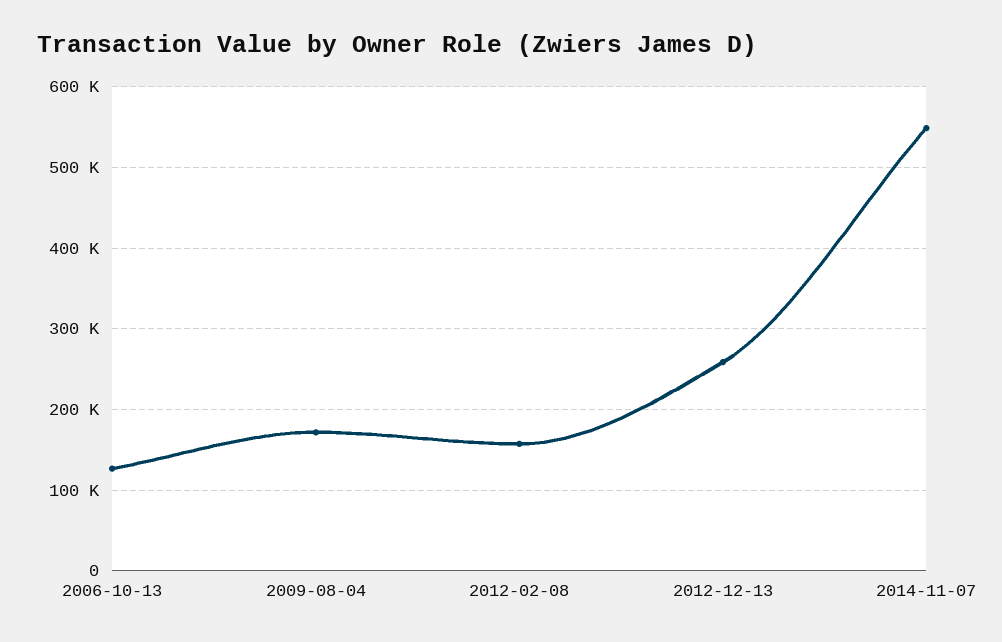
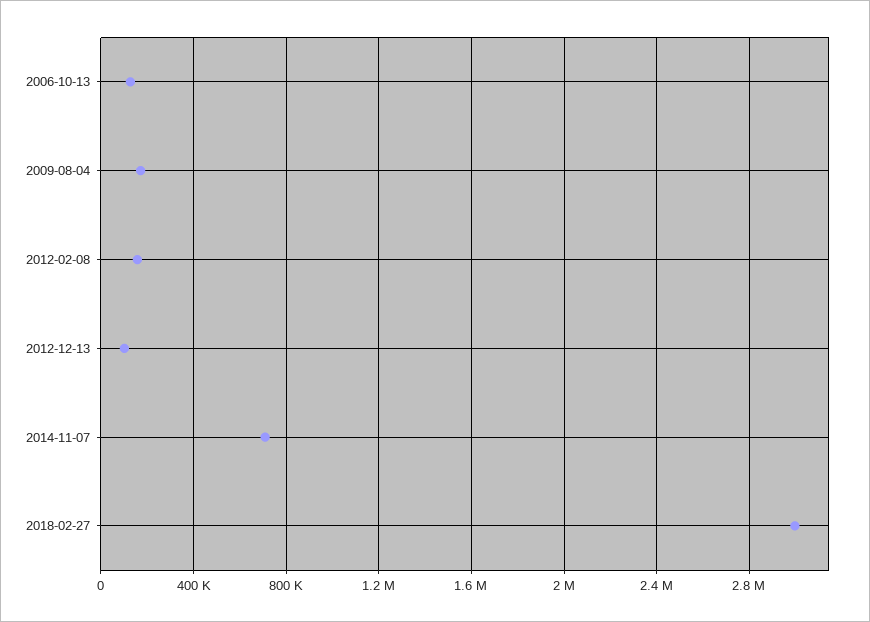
2012-12-13: 260000 -> 100000
2014-11-07: 550000 -> 700000
2018-02-27: none -> 3000000

